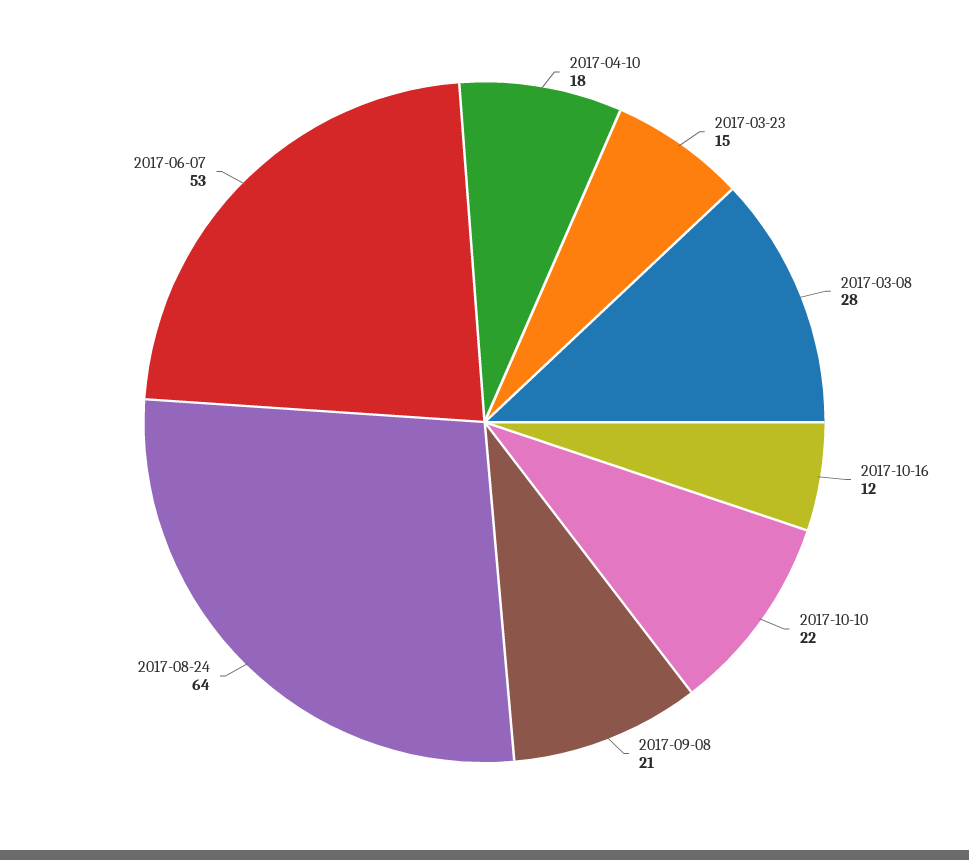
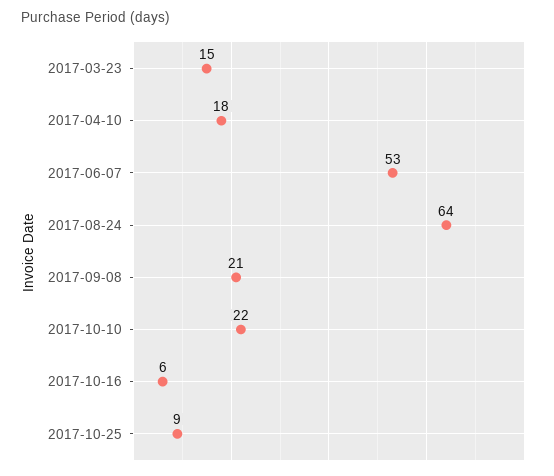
2017-03-08: 28 -> none
2017-10-16: 12 -> 6
2017-10-25: none -> 9

